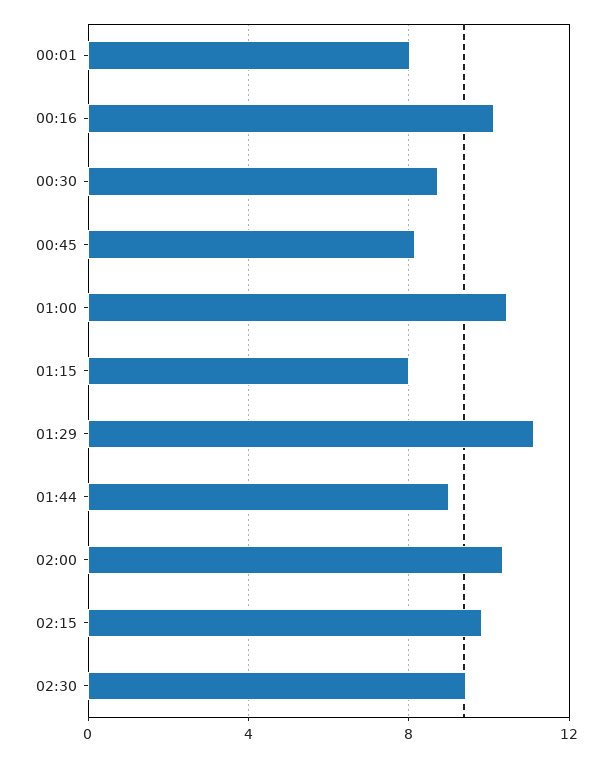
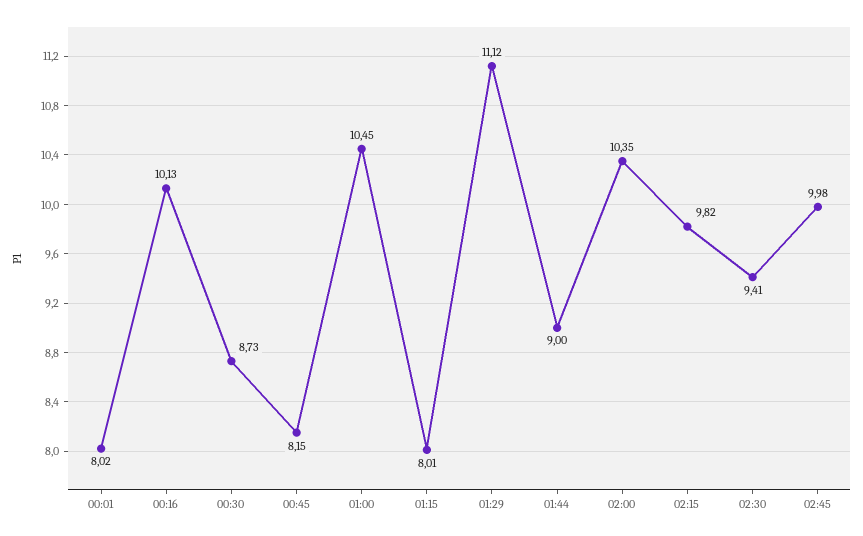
02:45: none -> 9.98

